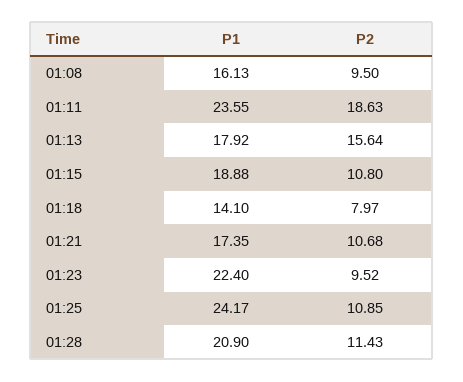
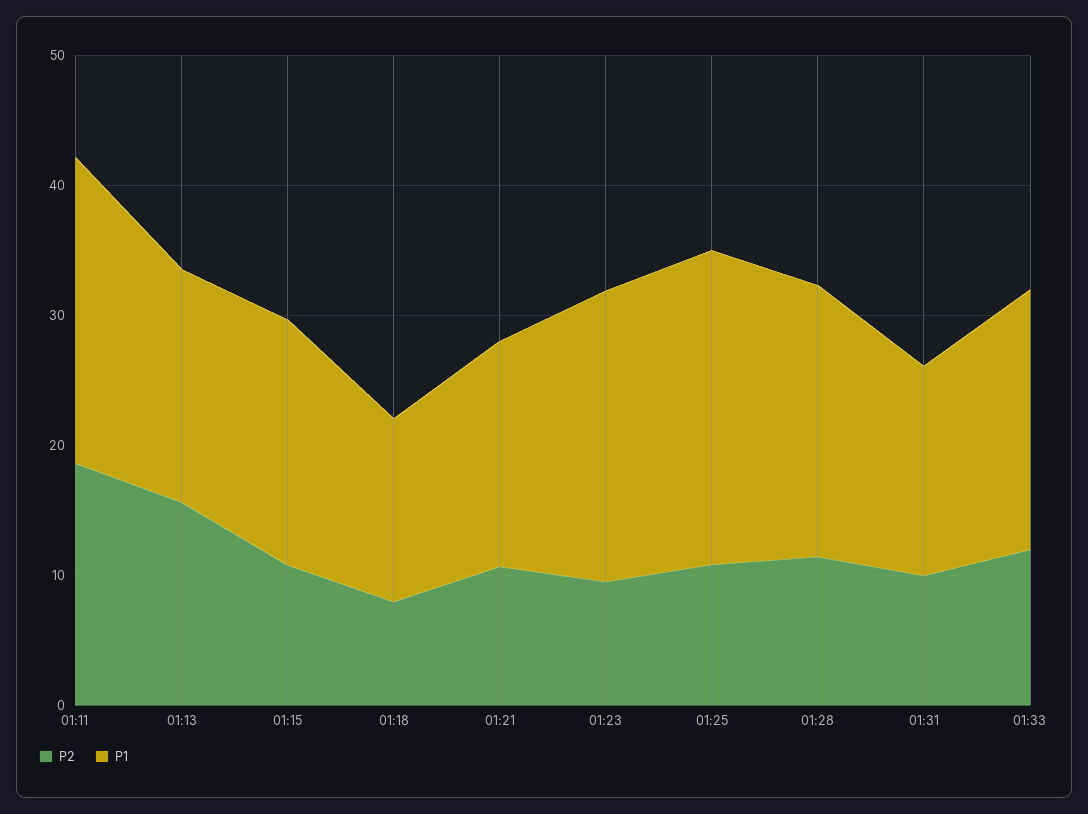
P1, 01:08: 16.13 -> none
P2, 01:08: 9.5 -> none
P2, 01:31: none -> 10
P1, 01:31: none -> 16
P2, 01:33: none -> 12
P1, 01:33: none -> 20

